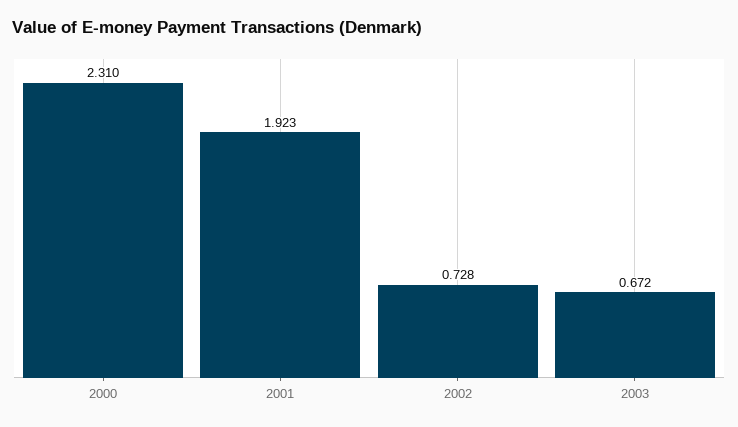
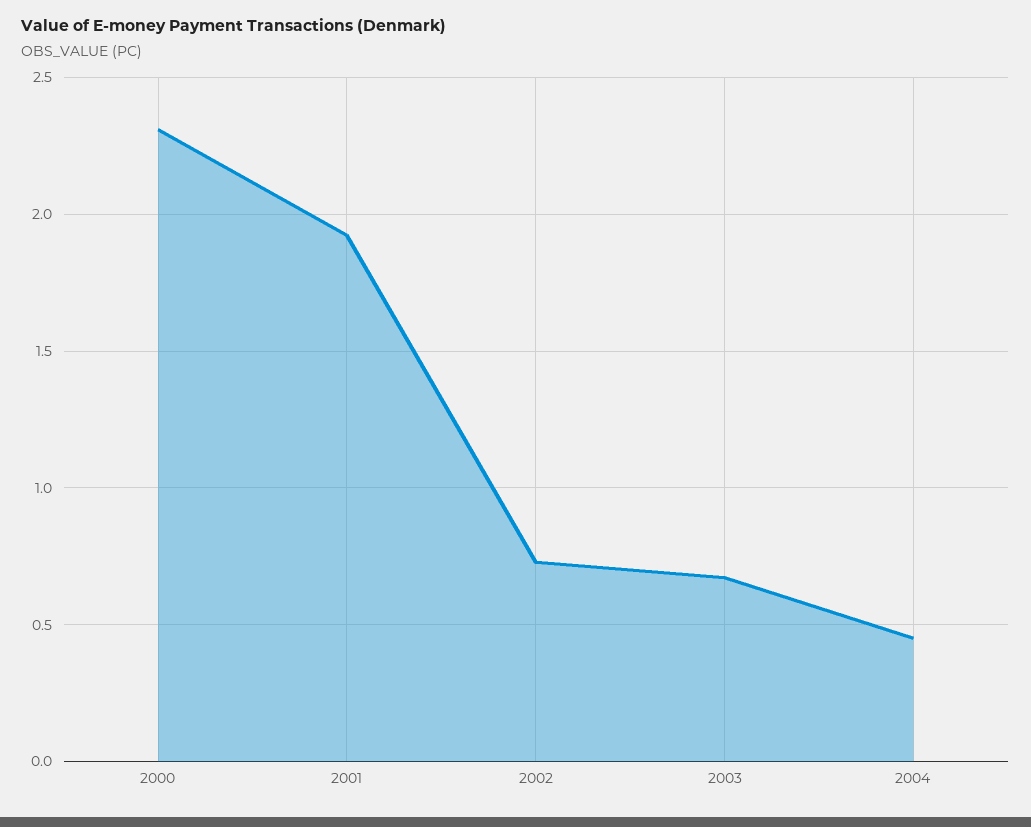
2004: none -> 0.45

